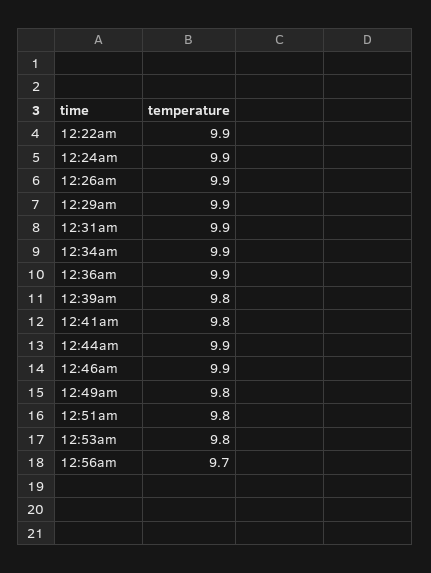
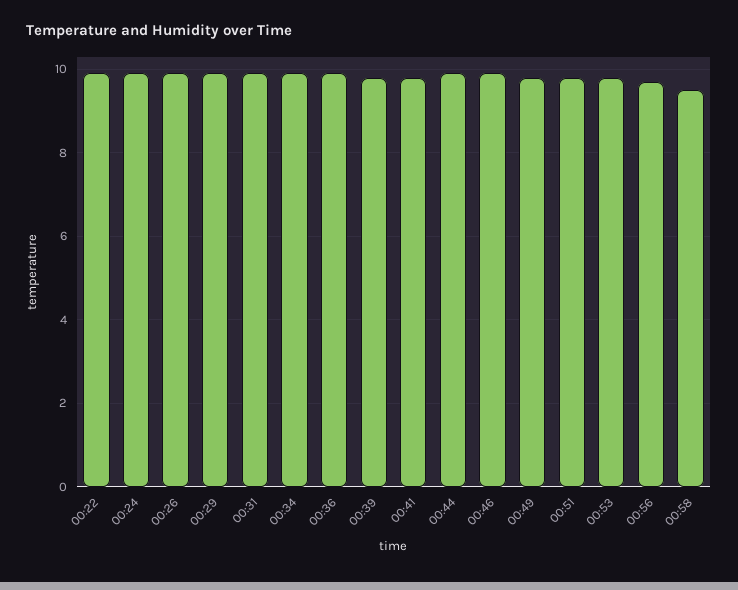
00:58: none -> 9.5

